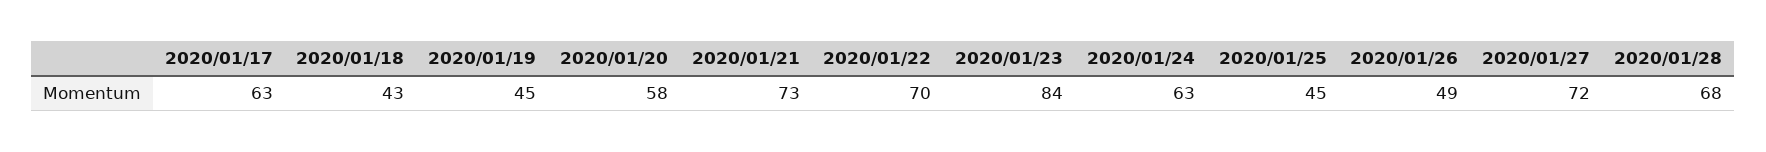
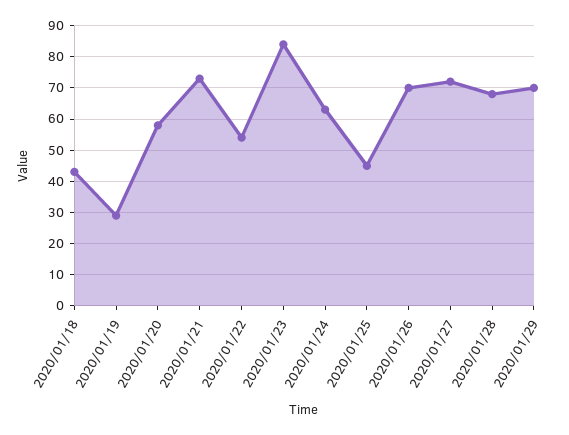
2020/01/17: 63 -> none
2020/01/19: 45 -> 30
2020/01/22: 70 -> 55
2020/01/26: 49 -> 70
2020/01/29: none -> 70

